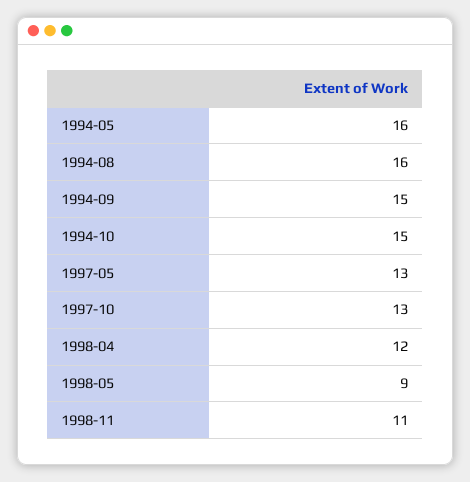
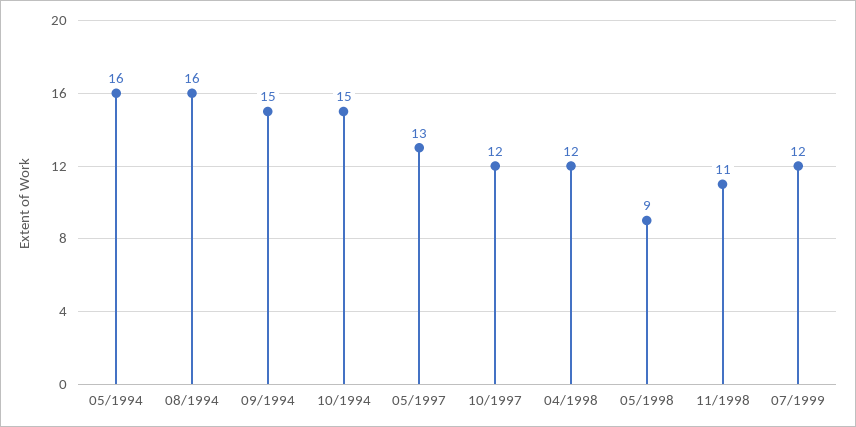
1997-10: 13 -> 12
07/1999: none -> 12

